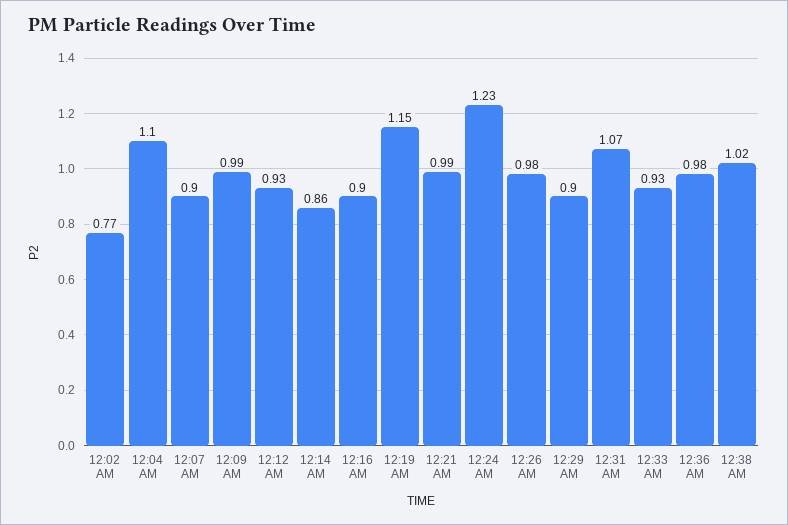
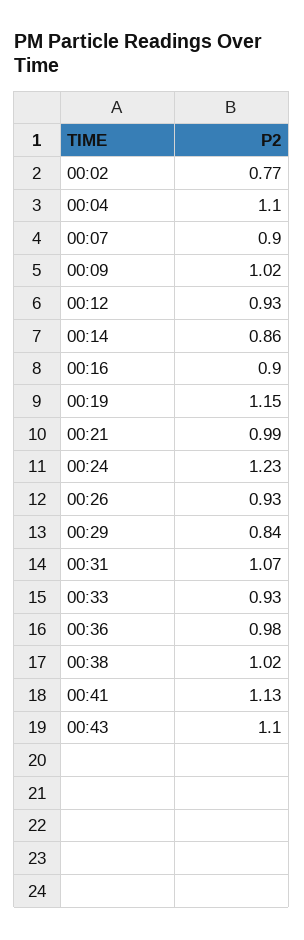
12:09 AM: 0.99 -> 1.02
12:26 AM: 0.98 -> 0.93
12:29 AM: 0.9 -> 0.84
00:41: none -> 1.13
00:43: none -> 1.1

